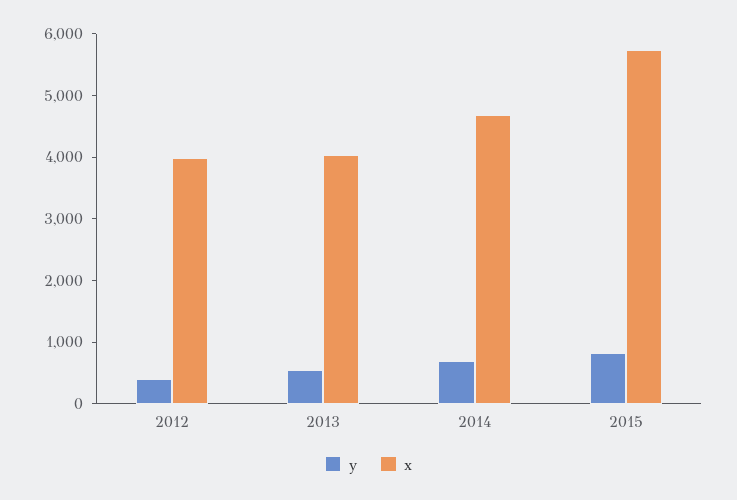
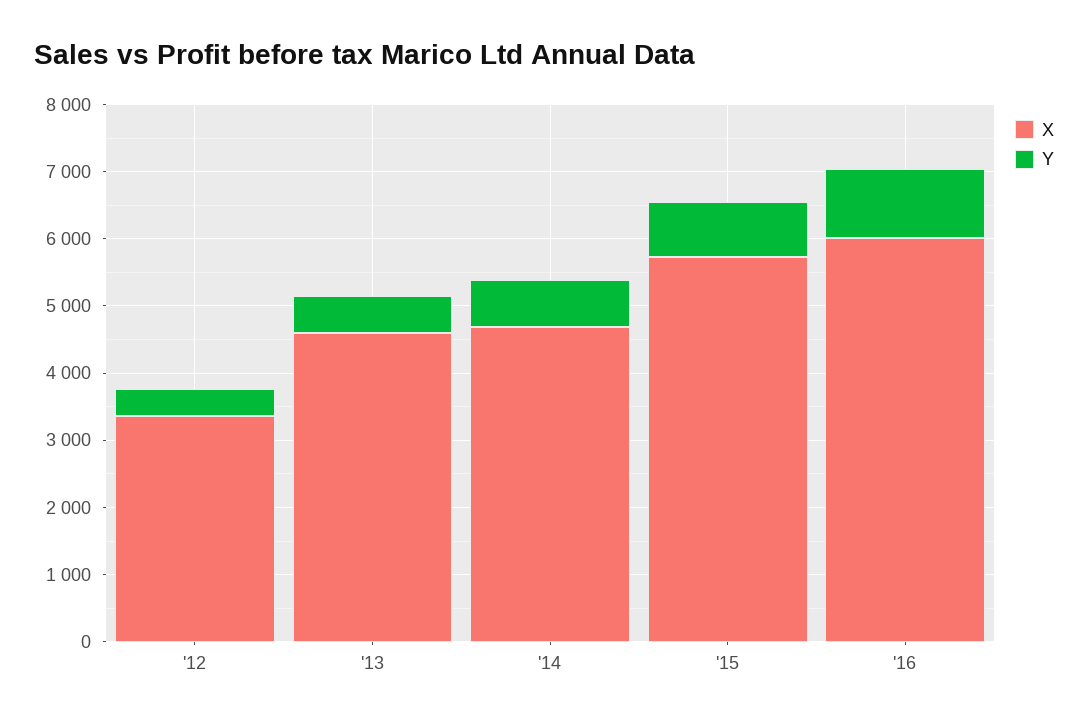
x, 2012: 4000 -> 3400
x, 2013: 4000 -> 4600
x, '16: none -> 6000
y, '16: none -> 1000

